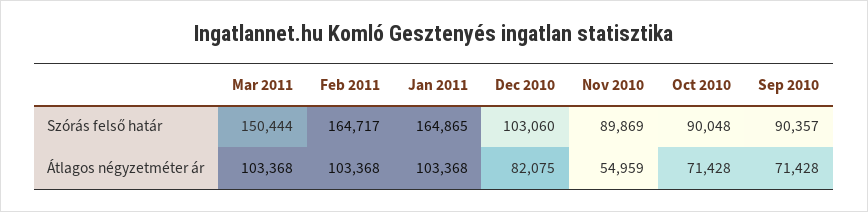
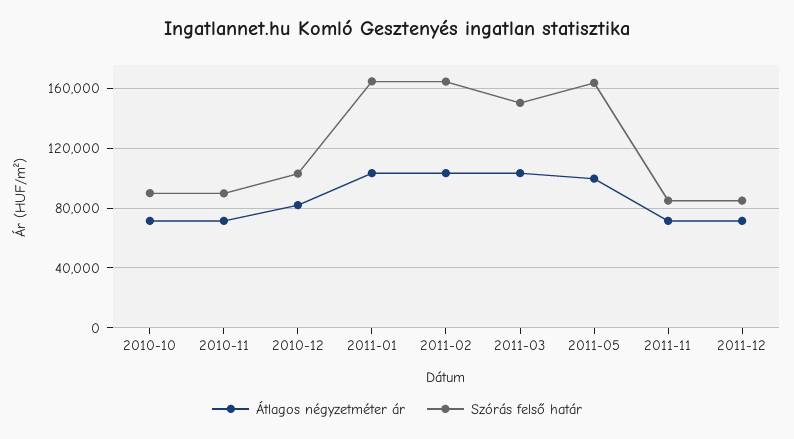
Szórás felső határ, Sep 2010: 90357 -> none
Átlagos négyzetméter ár, Nov 2010: 54959 -> 70000
Átlagos négyzetméter ár, Sep 2010: 71428 -> none
Átlagos négyzetméter ár, 2011-05: none -> 100000
Szórás felső határ, 2011-05: none -> 165000
Átlagos négyzetméter ár, 2011-11: none -> 70000
Szórás felső határ, 2011-11: none -> 85000
Átlagos négyzetméter ár, 2011-12: none -> 70000
Szórás felső határ, 2011-12: none -> 85000

